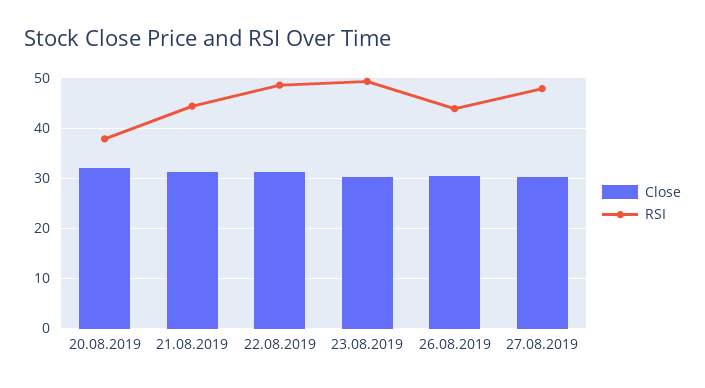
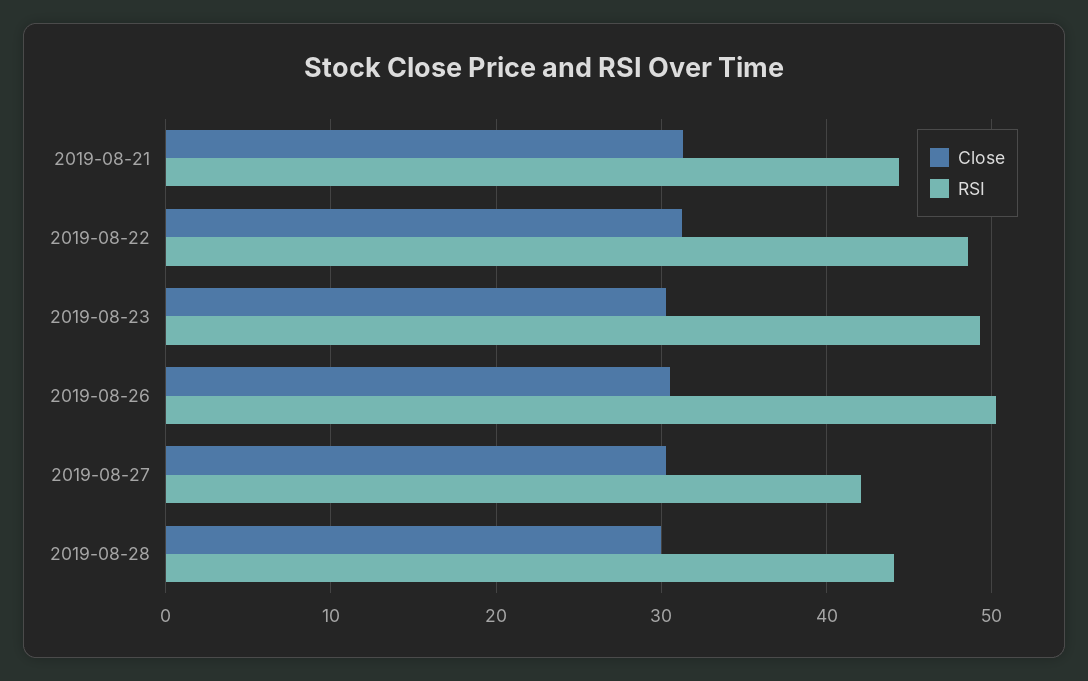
Close, 20.08.2019: 32 -> none
RSI, 20.08.2019: 38 -> none
RSI, 26.08.2019: 44 -> 50
RSI, 27.08.2019: 48 -> 42
Close, 2019-08-28: none -> 30
RSI, 2019-08-28: none -> 44

